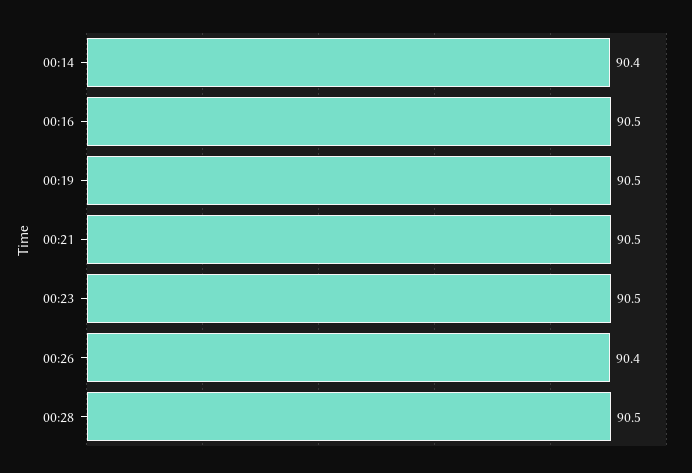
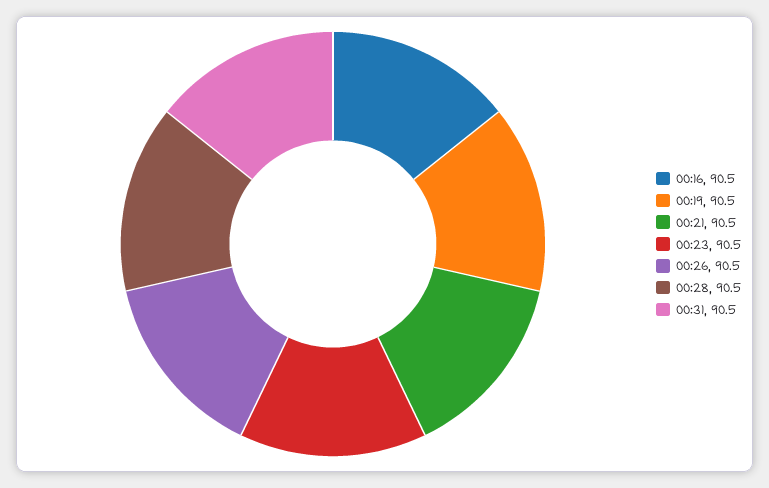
00:14: 90.4 -> none
00:26: 90.4 -> 90.5
00:31: none -> 90.5

